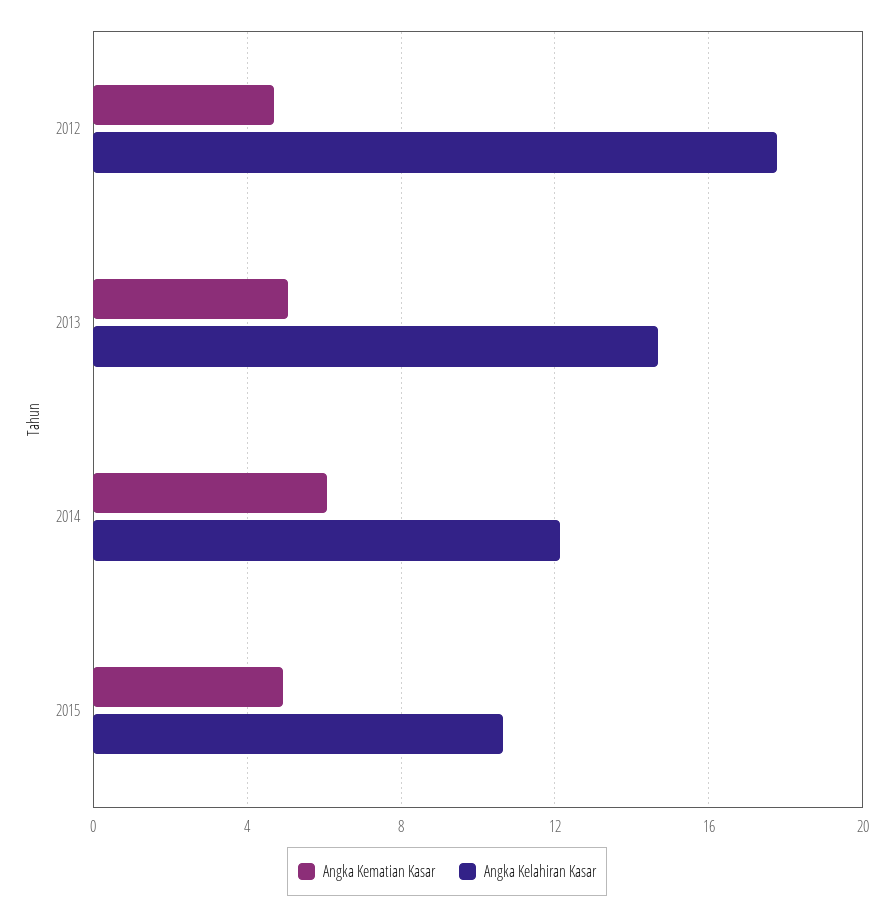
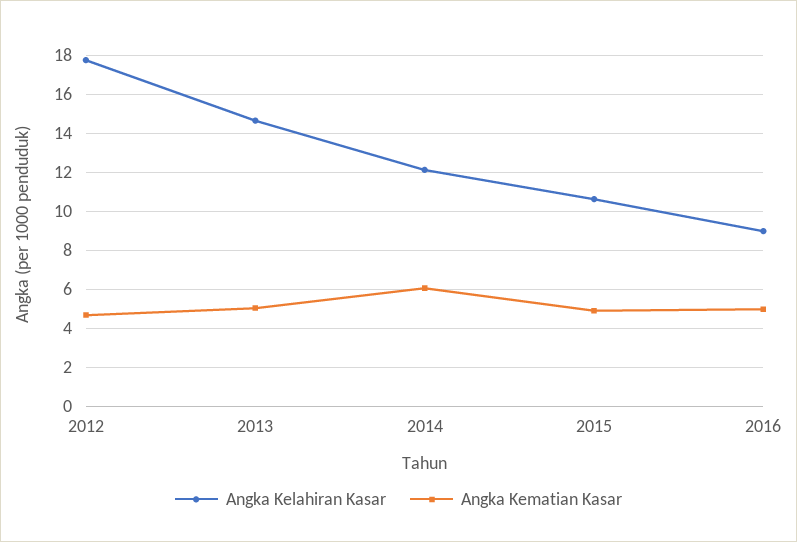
Angka Kelahiran Kasar, 2016: none -> 9
Angka Kematian Kasar, 2016: none -> 5

